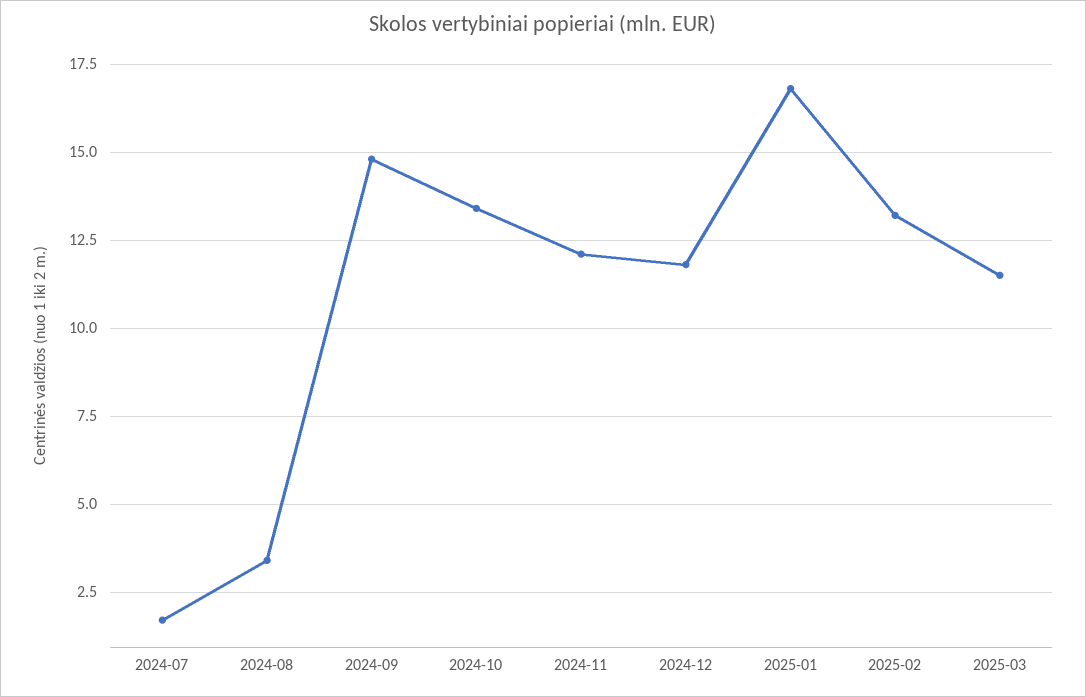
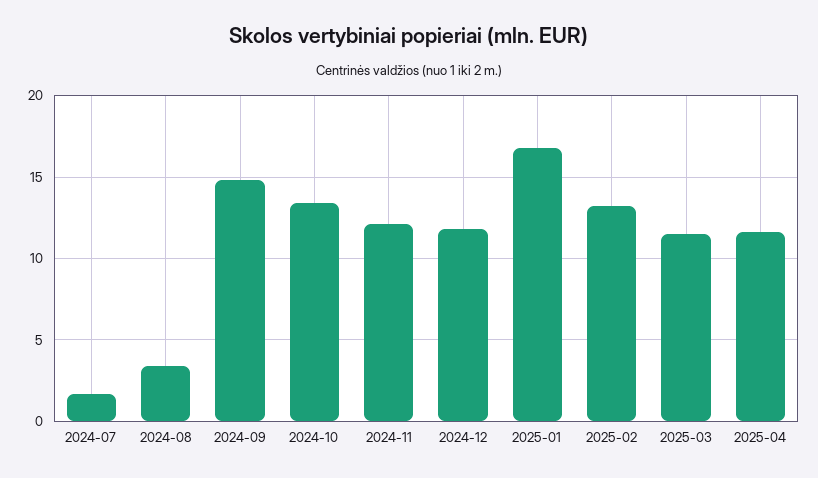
2025-04: none -> 11.5

